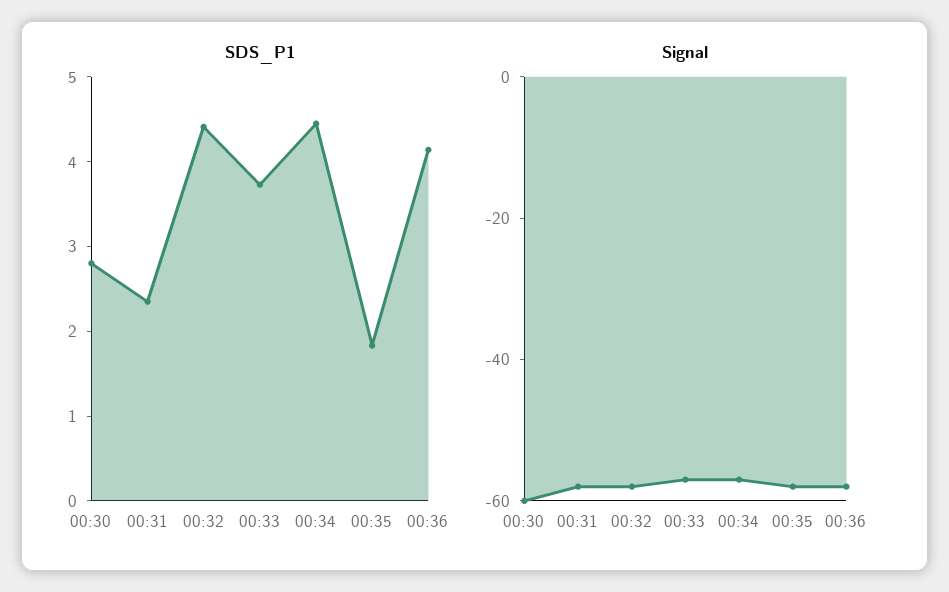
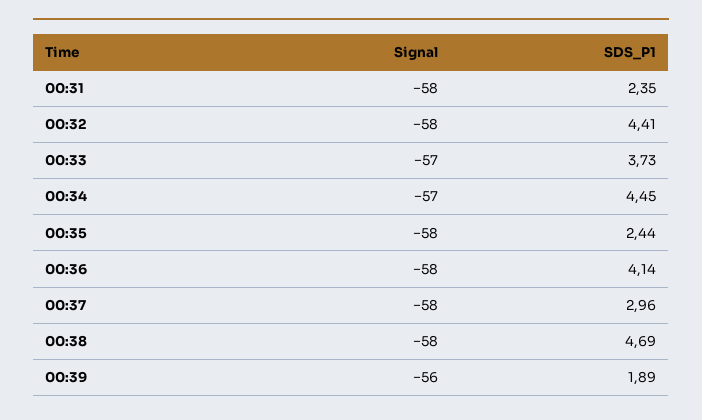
SDS_P1, 00:30: 2.8 -> none
SDS_P1, 00:35: 1.8 -> 2.44
Signal, 00:30: -60 -> none
Signal, 00:37: none -> -58
SDS_P1, 00:37: none -> 2.96
Signal, 00:38: none -> -58
SDS_P1, 00:38: none -> 4.69
Signal, 00:39: none -> -56
SDS_P1, 00:39: none -> 1.89

